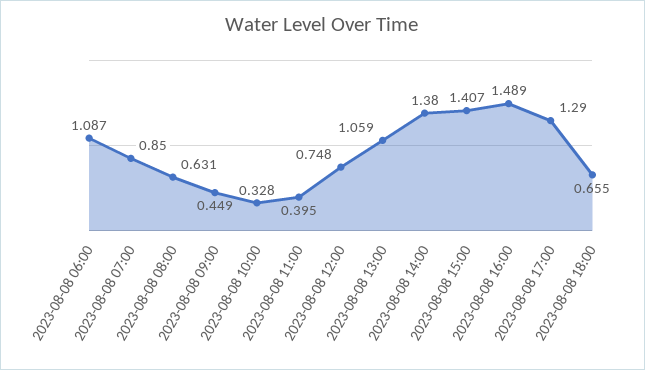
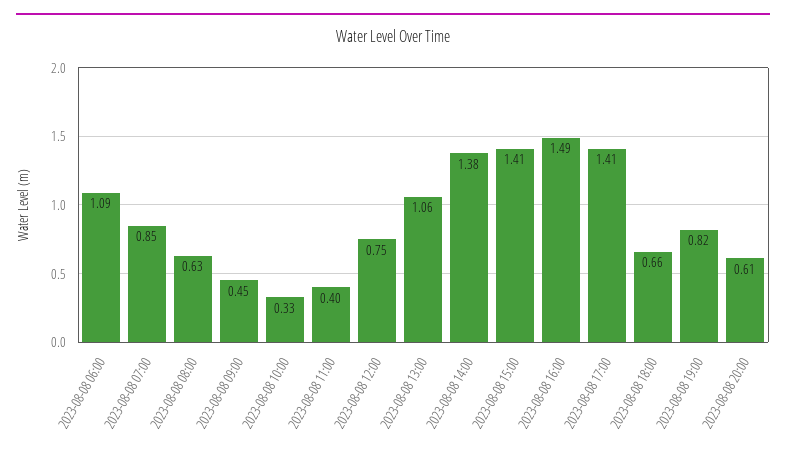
2023-08-08 17:00: 1.29 -> 1.41
2023-08-08 19:00: none -> 0.82
2023-08-08 20:00: none -> 0.61

